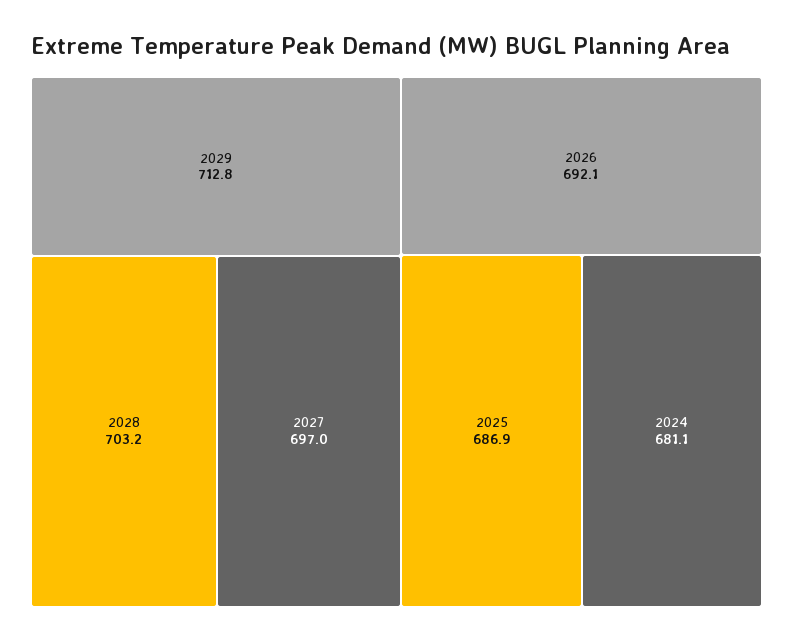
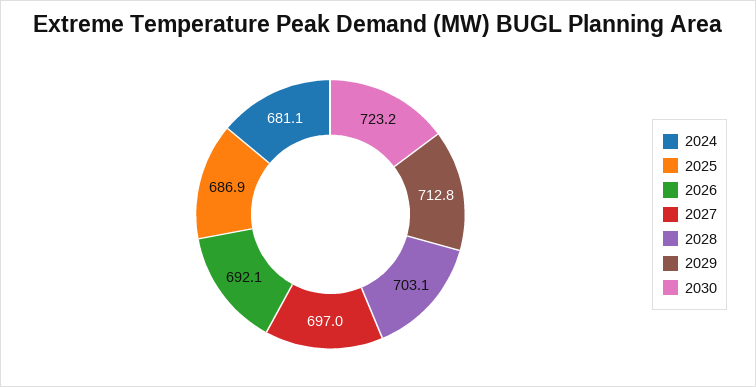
2028: 703.2 -> 703.1
2030: none -> 723.2

